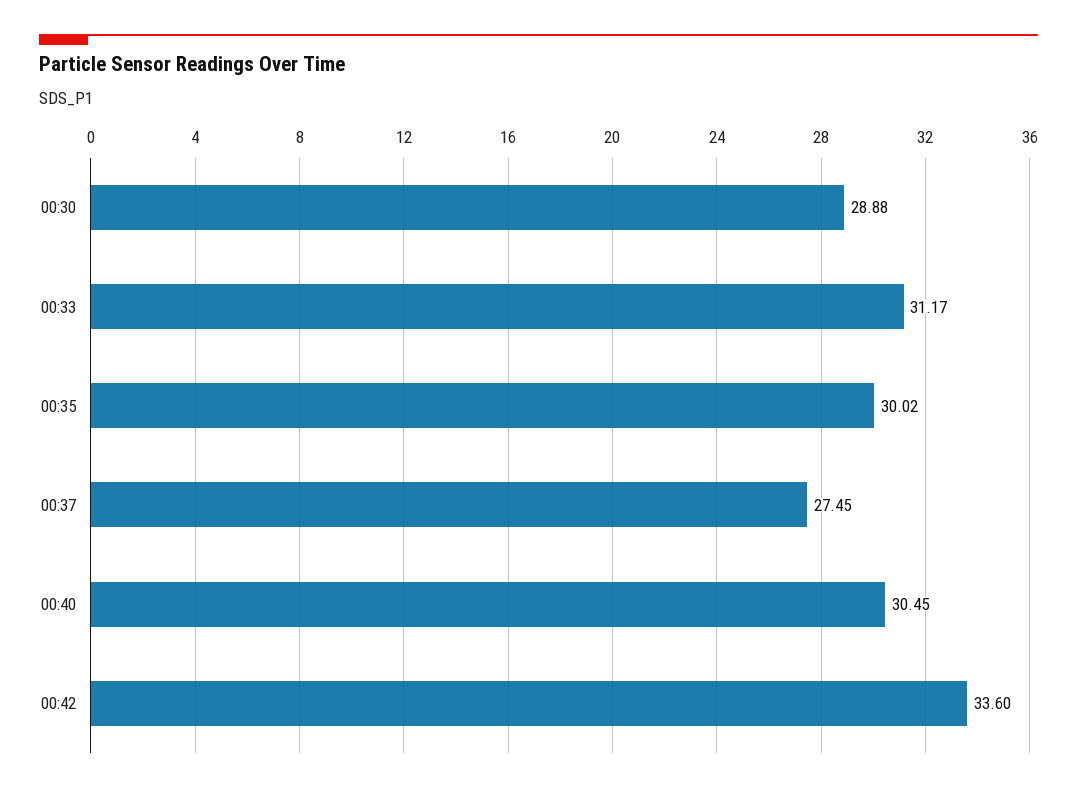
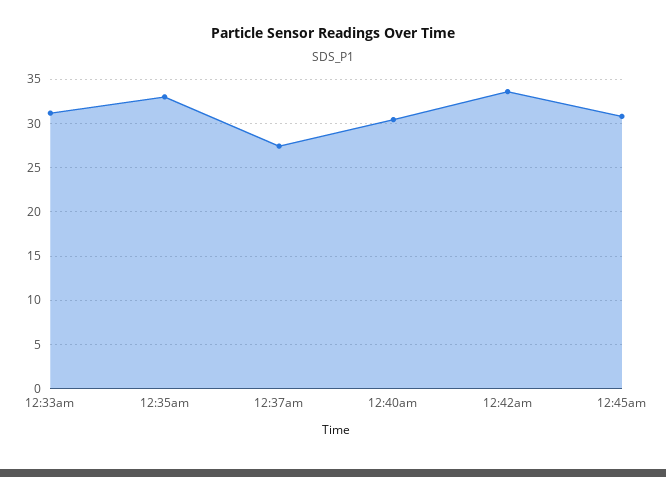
00:30: 28.88 -> none
00:35: 30.02 -> 33
12:45am: none -> 31

